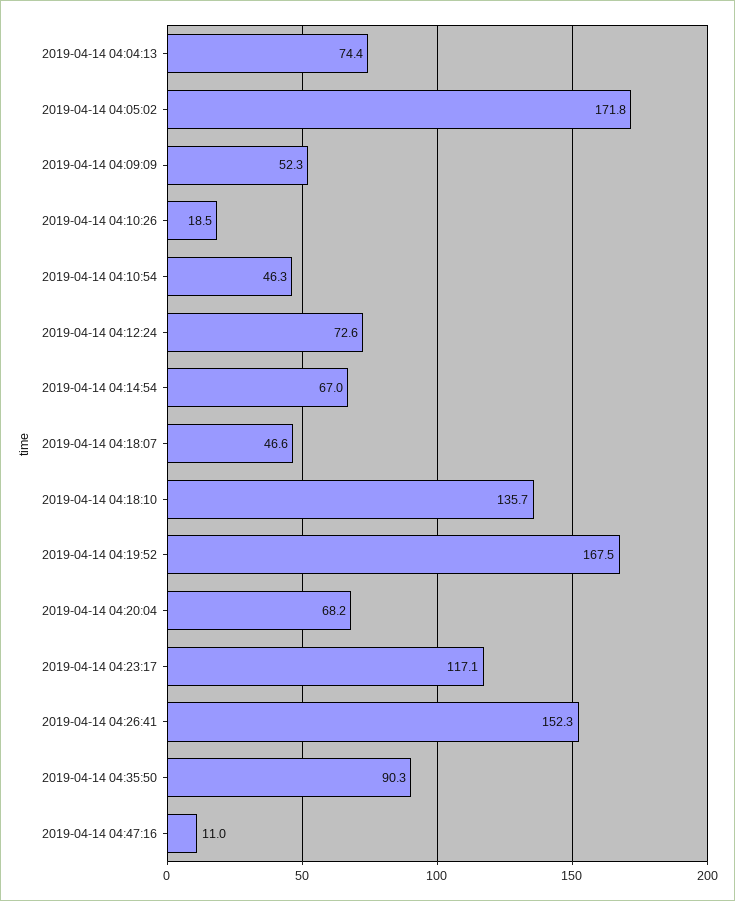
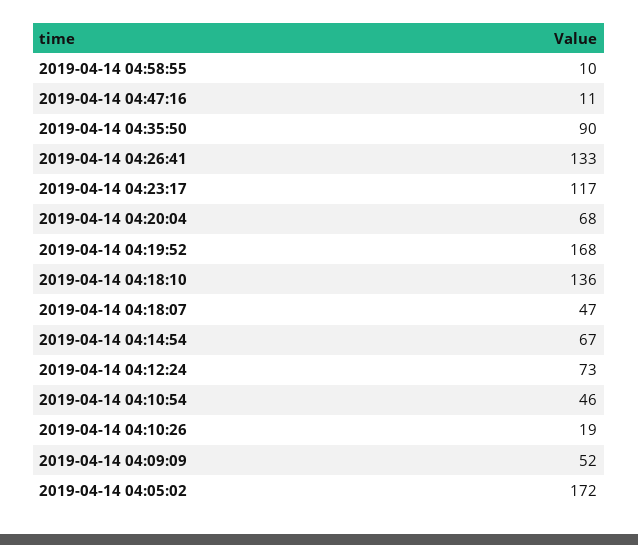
2019-04-14 04:04:13: 74.4 -> none
2019-04-14 04:26:41: 152.3 -> 133
2019-04-14 04:58:55: none -> 10

